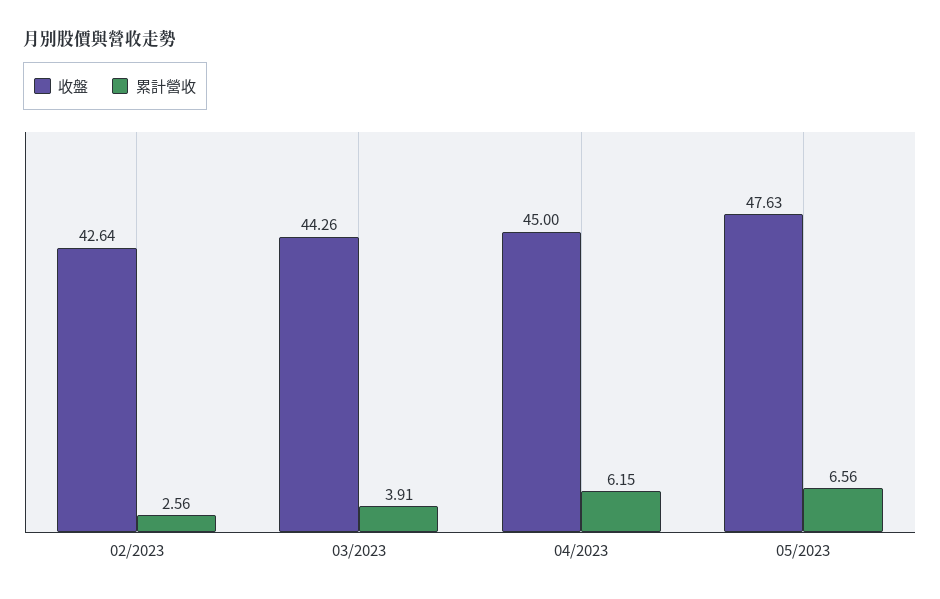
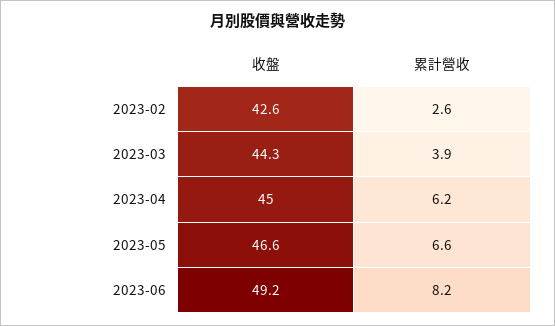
收盤, 05/2023: 47.63 -> 46.6
收盤, 2023-06: none -> 49.2
累計營收, 2023-06: none -> 8.2

